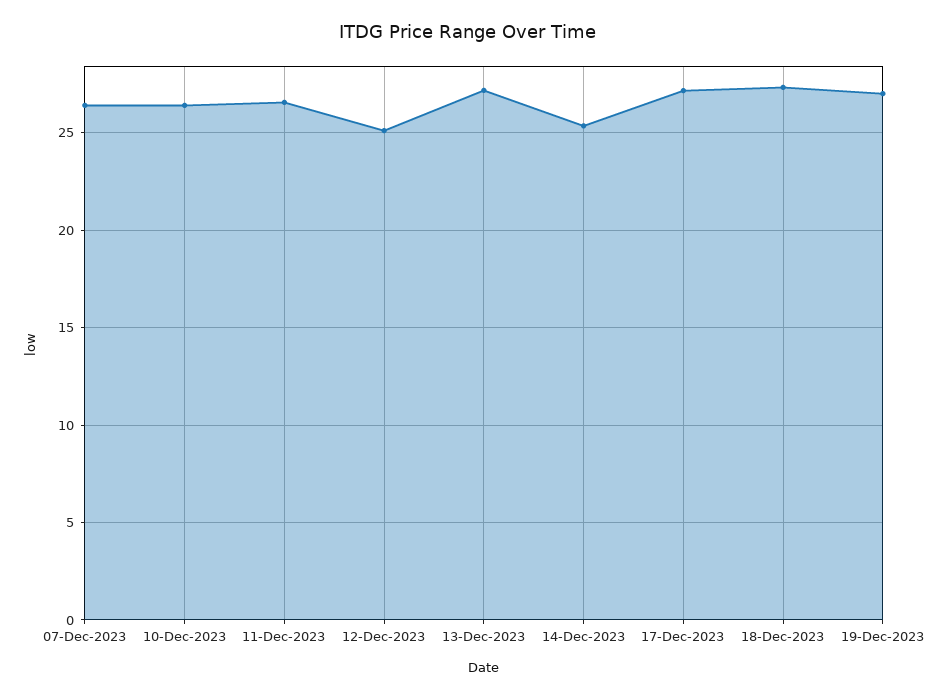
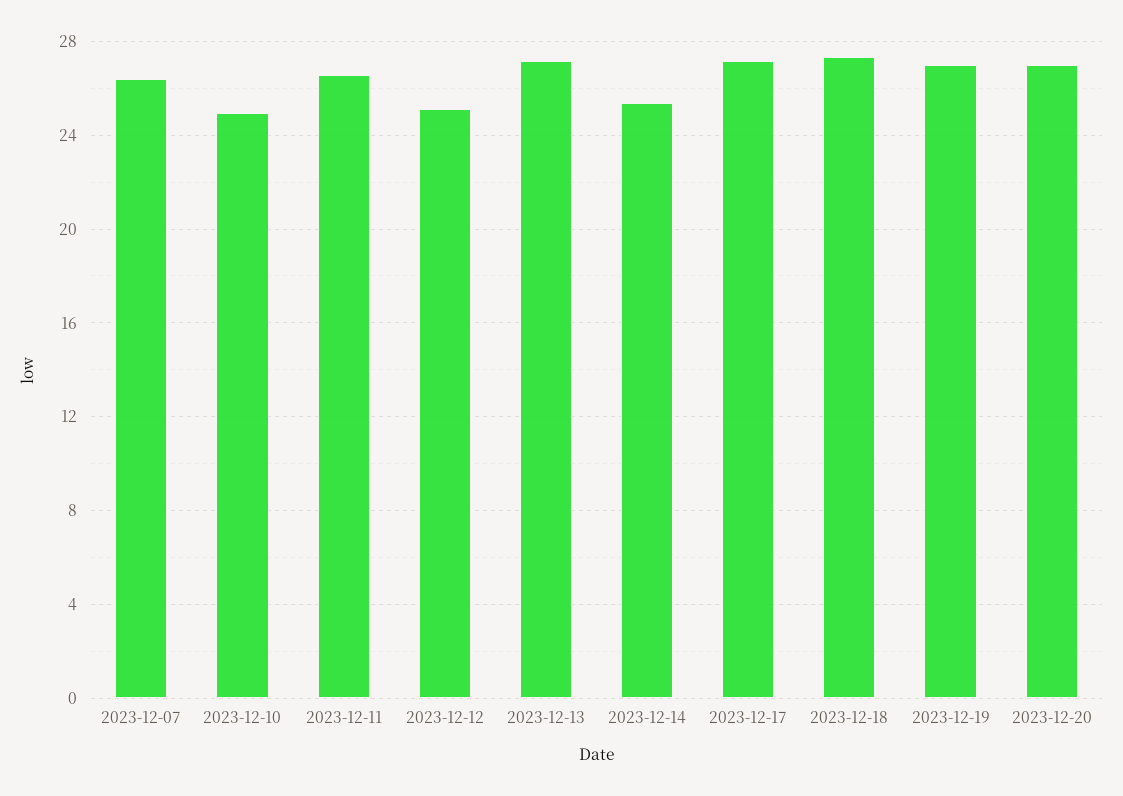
10-Dec-2023: 26.5 -> 25
2023-12-20: none -> 27

